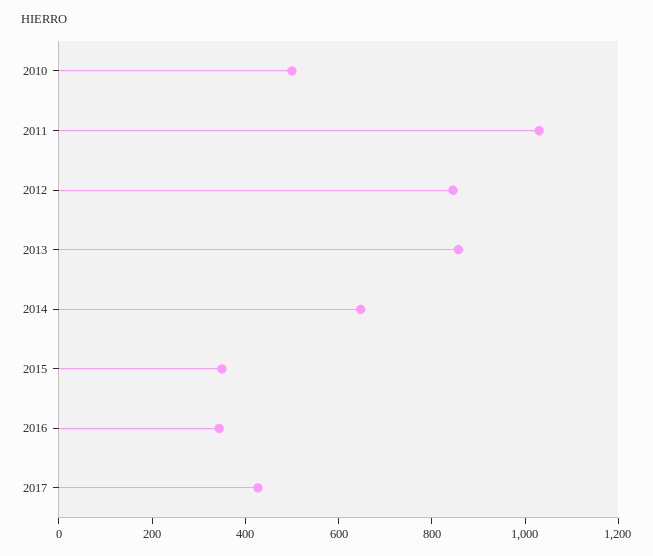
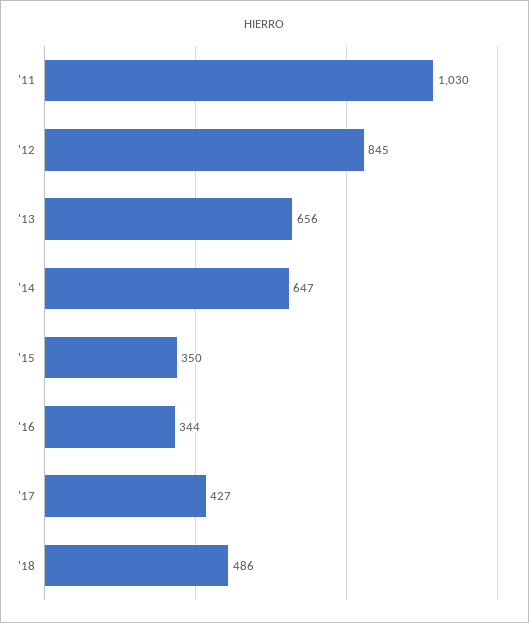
2010: 500 -> none
2013: 850 -> 656
'18: none -> 486

